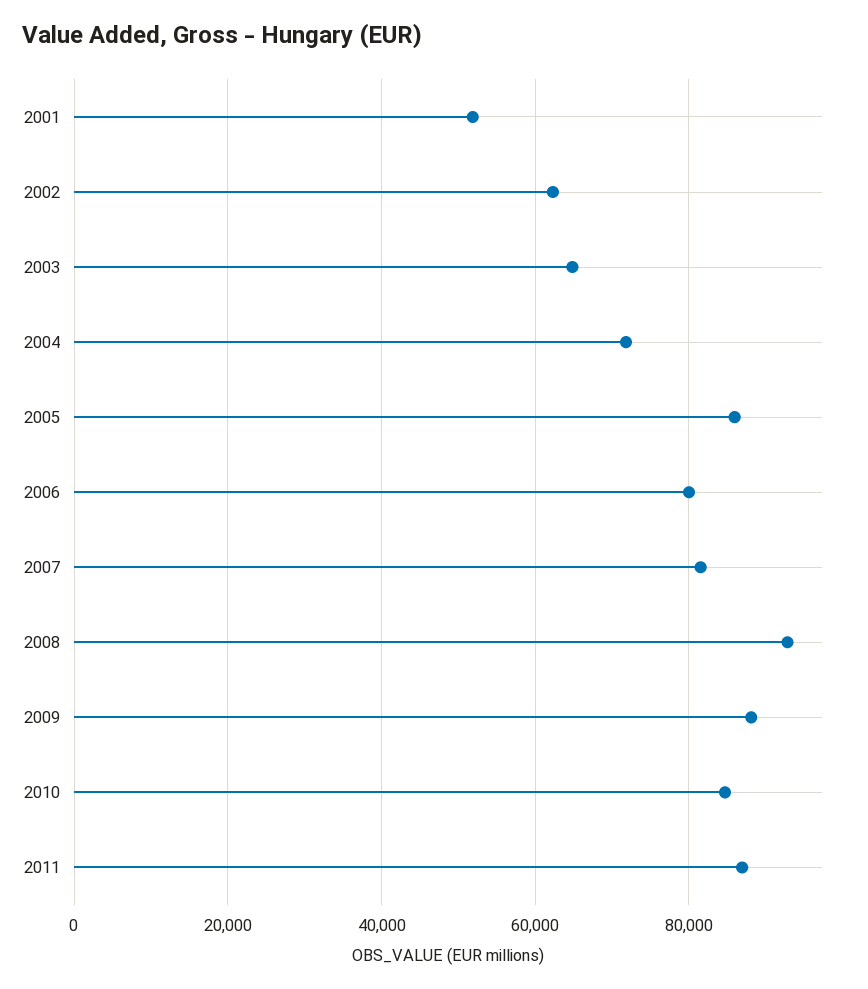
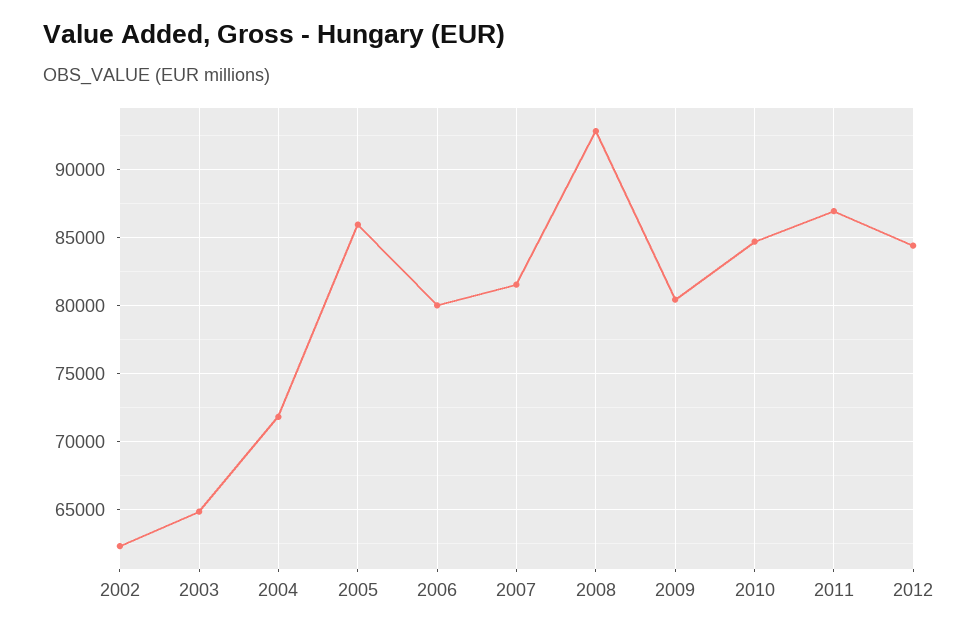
2001: 52000 -> none
2009: 88000 -> 80500
2012: none -> 84500

